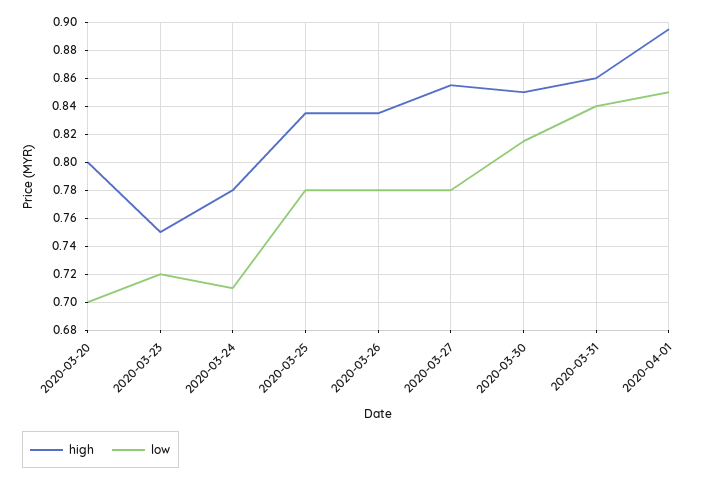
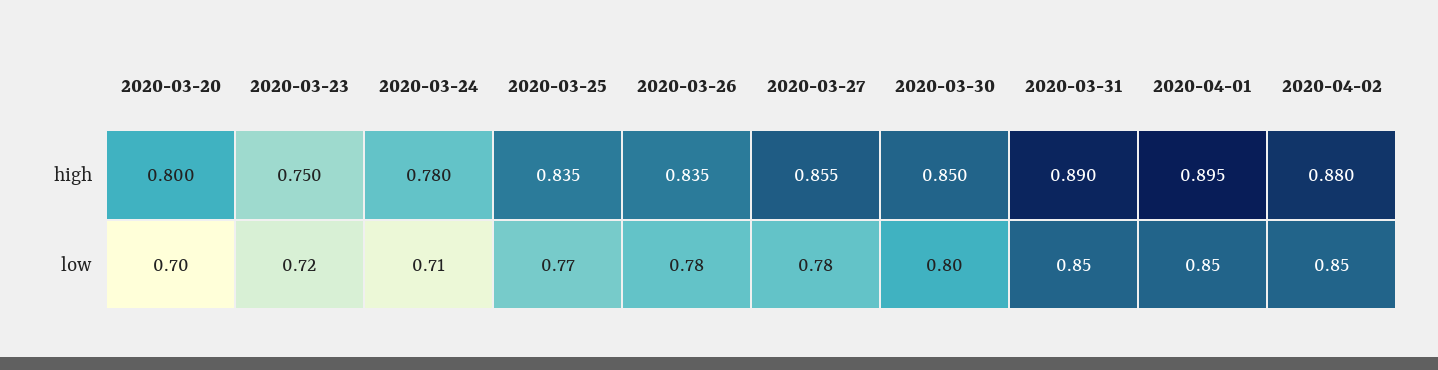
low, 2020-03-25: 0.78 -> 0.77
low, 2020-03-30: 0.815 -> 0.8
high, 2020-03-31: 0.86 -> 0.89
low, 2020-03-31: 0.84 -> 0.85
high, 2020-04-02: none -> 0.88
low, 2020-04-02: none -> 0.85

